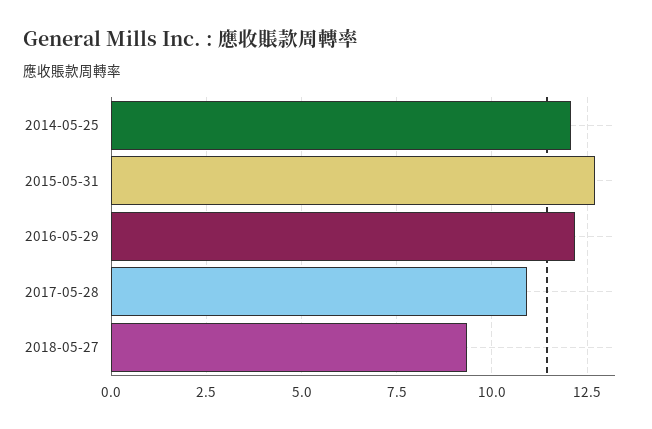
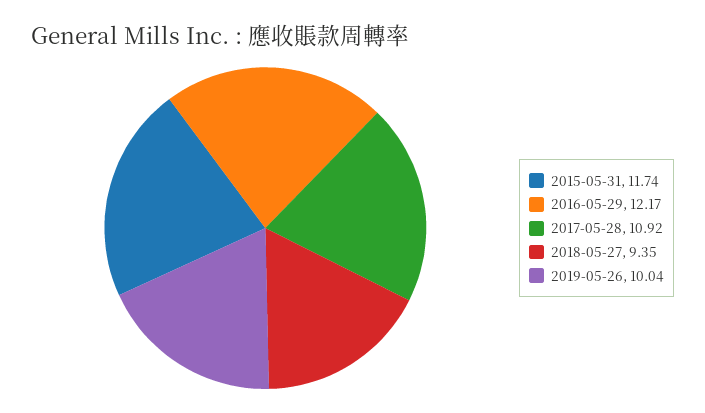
2014-05-25: 12 -> none
2015-05-31: 12.75 -> 11.74
2019-05-26: none -> 10.04

